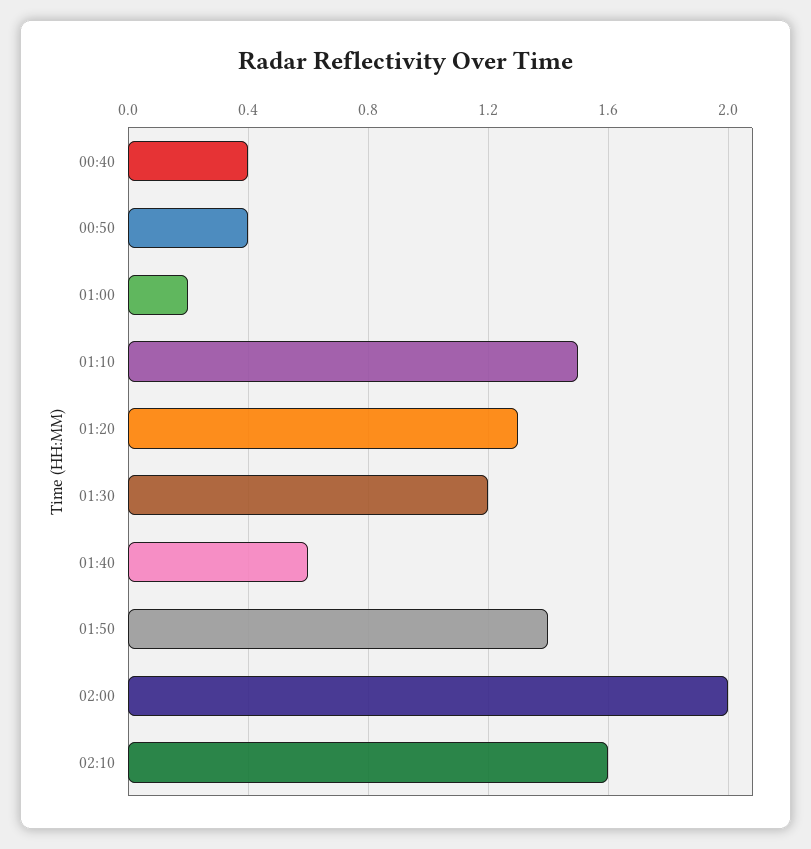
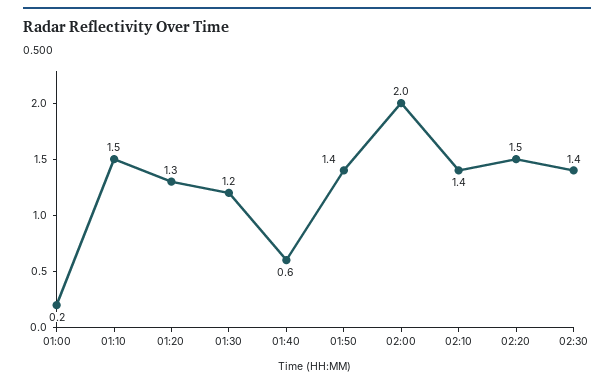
00:40: 0.4 -> none
00:50: 0.4 -> none
02:10: 1.6 -> 1.4
02:20: none -> 1.5
02:30: none -> 1.4

